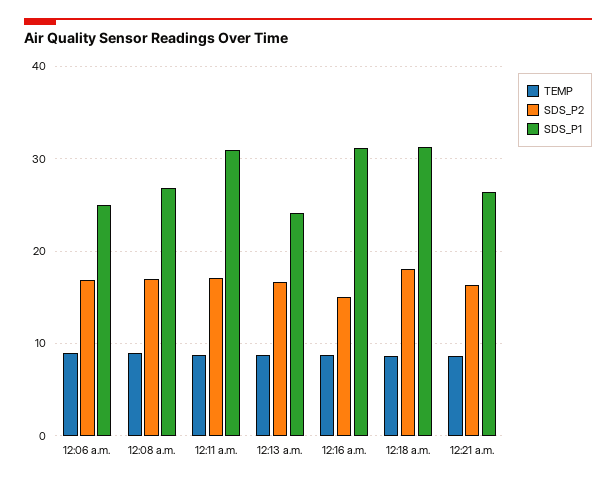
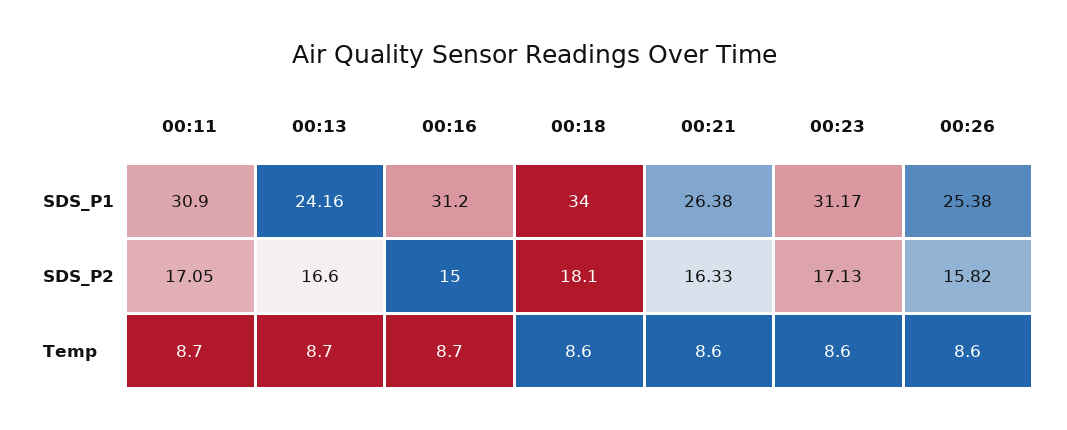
TEMP, 12:06 a.m.: 9 -> none
SDS_P2, 12:06 a.m.: 17 -> none
SDS_P1, 12:06 a.m.: 25 -> none
TEMP, 12:08 a.m.: 9 -> none
SDS_P2, 12:08 a.m.: 17 -> none
SDS_P1, 12:08 a.m.: 27 -> none
SDS_P1, 12:18 a.m.: 31 -> 34
SDS_P1, 00:23: none -> 31.17
SDS_P1, 00:26: none -> 25.38
SDS_P2, 00:23: none -> 17.13
SDS_P2, 00:26: none -> 15.82
TEMP, 00:23: none -> 8.6
TEMP, 00:26: none -> 8.6

